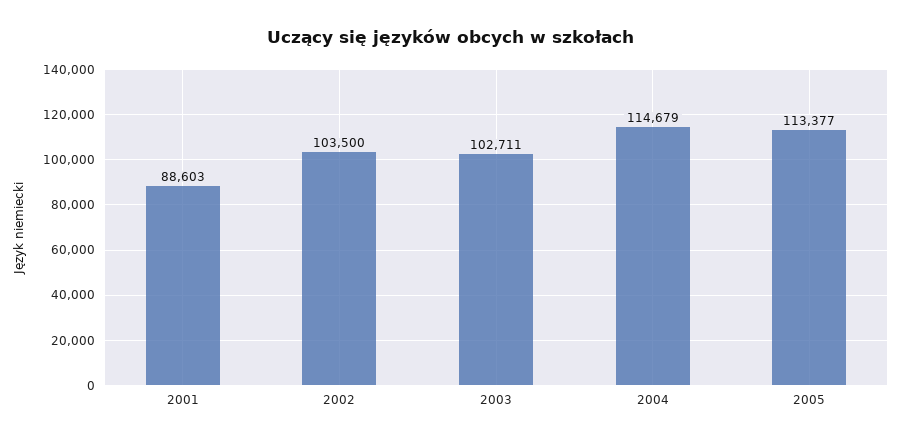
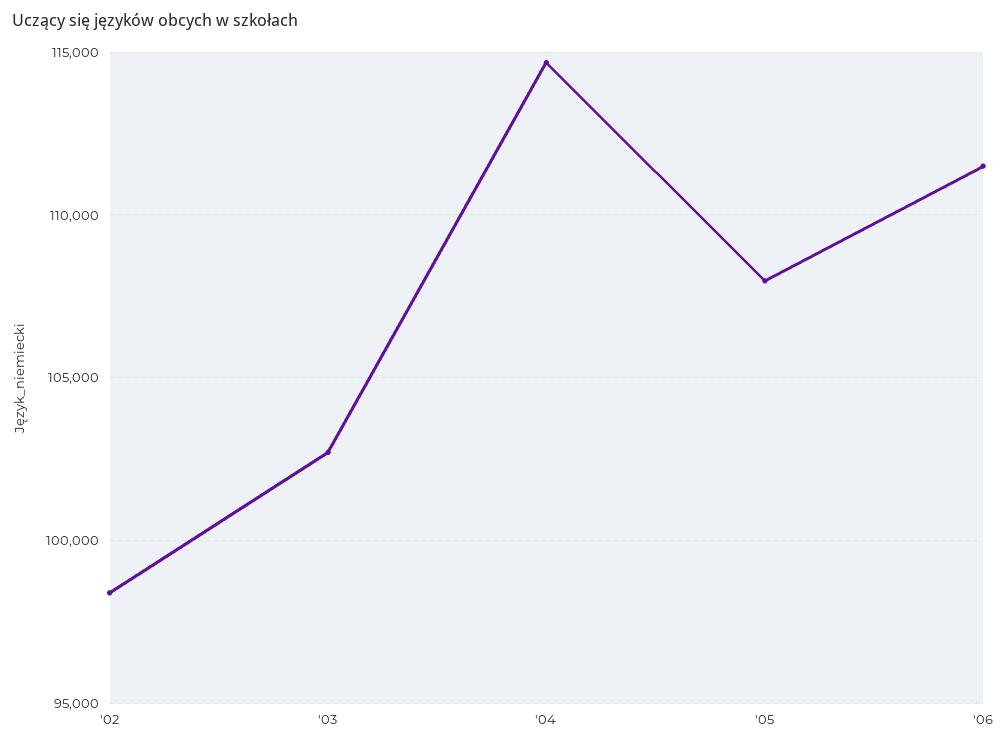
2001: 88603 -> none
2002: 103500 -> 98500
2005: 113377 -> 108000
'06: none -> 111500

